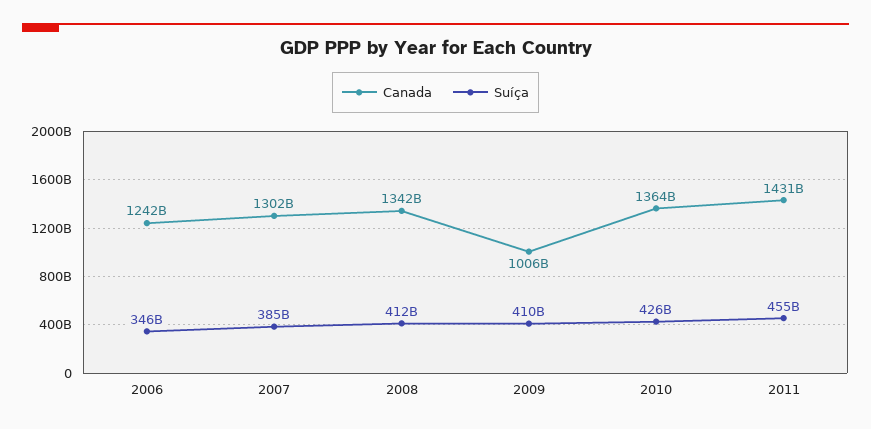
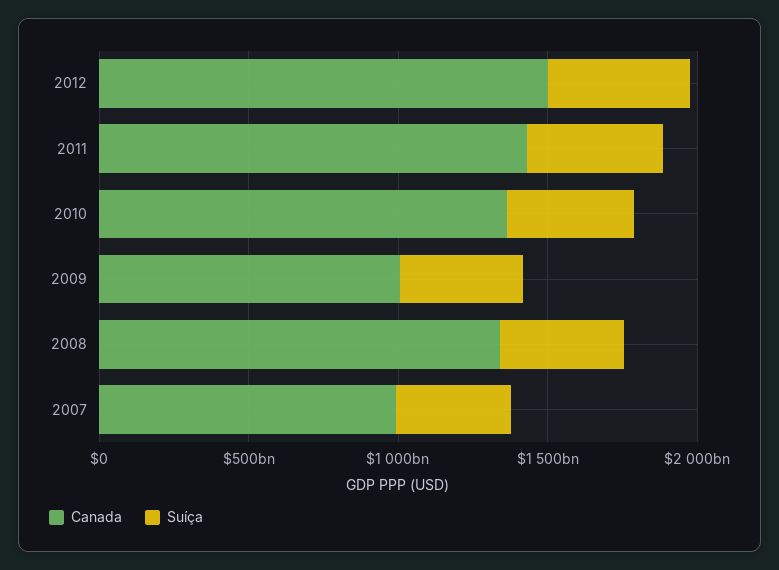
Canada, 2006: 1242000000000 -> none
Suíça, 2006: 346000000000 -> none
Canada, 2007: 1302000000000 -> 1000000000000
Canada, 2012: none -> 1500000000000
Suíça, 2012: none -> 500000000000

